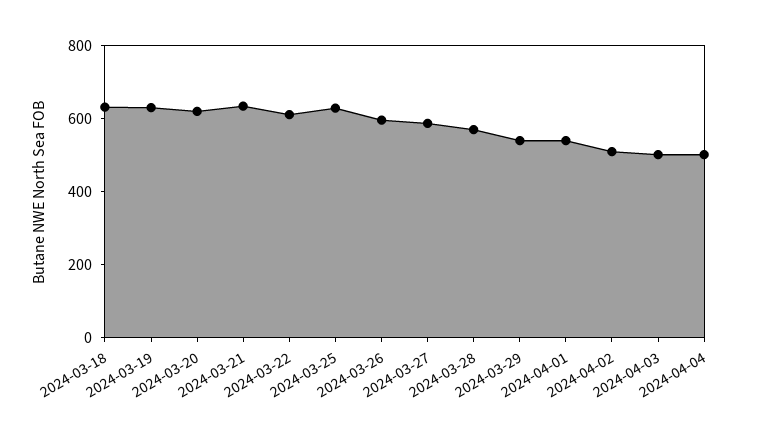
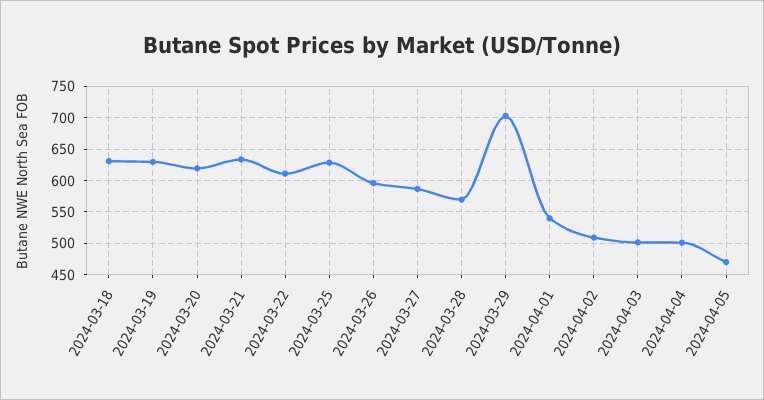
2024-03-29: 550 -> 700
2024-04-05: none -> 470

